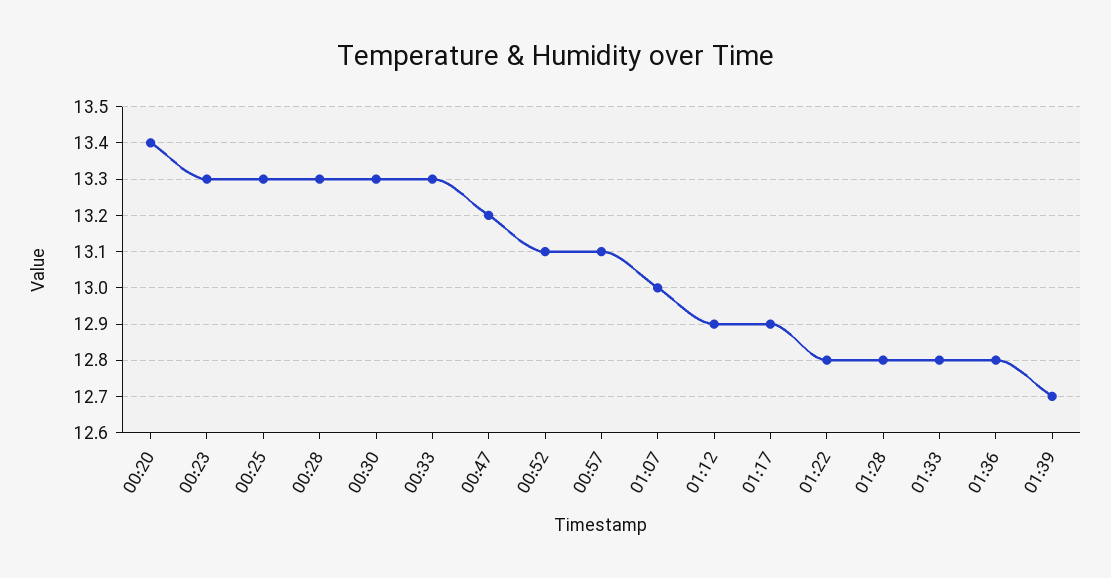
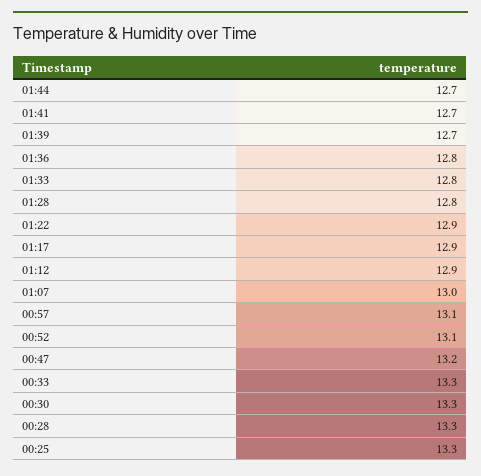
00:20: 13.4 -> none
00:23: 13.3 -> none
01:22: 12.8 -> 12.9
01:44: none -> 12.7
01:41: none -> 12.7

